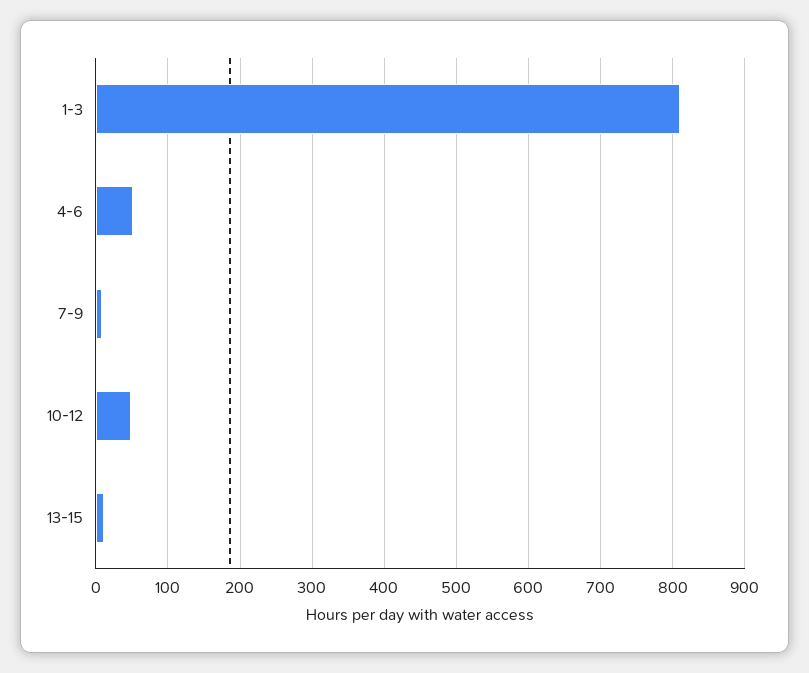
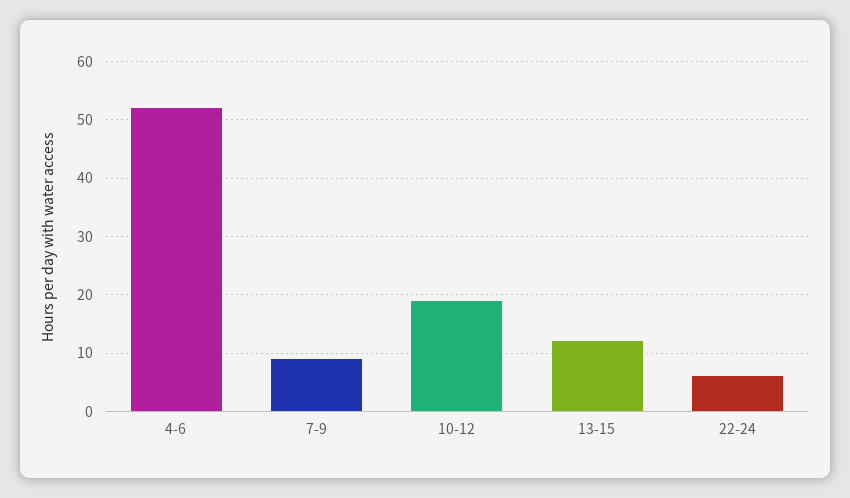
1-3: 810 -> none
10-12: 50 -> 20
22-24: none -> 5

